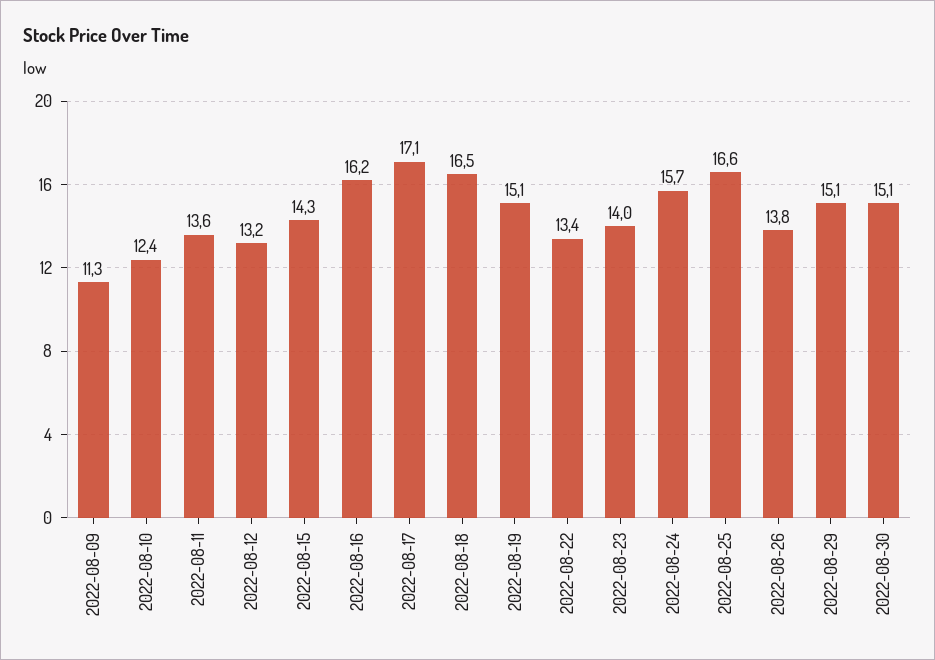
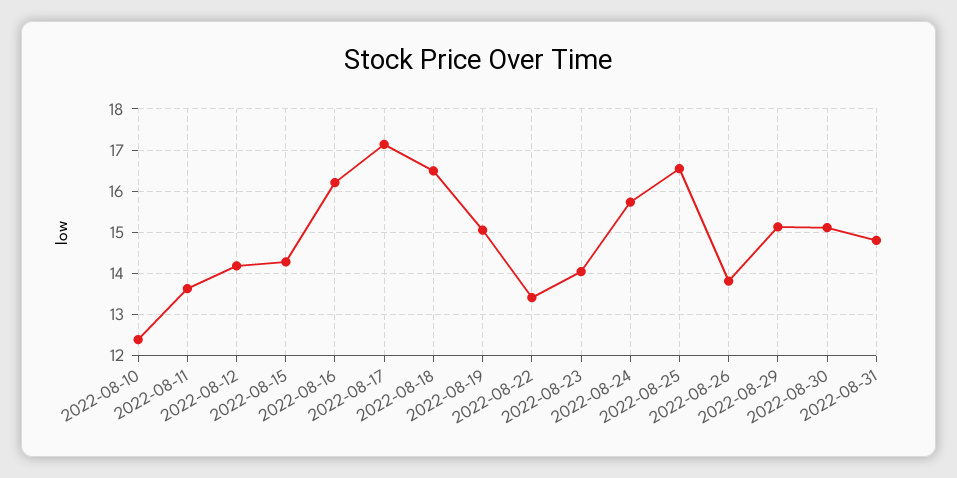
2022-08-09: 11.3 -> none
2022-08-12: 13.2 -> 14.2
2022-08-31: none -> 14.8

